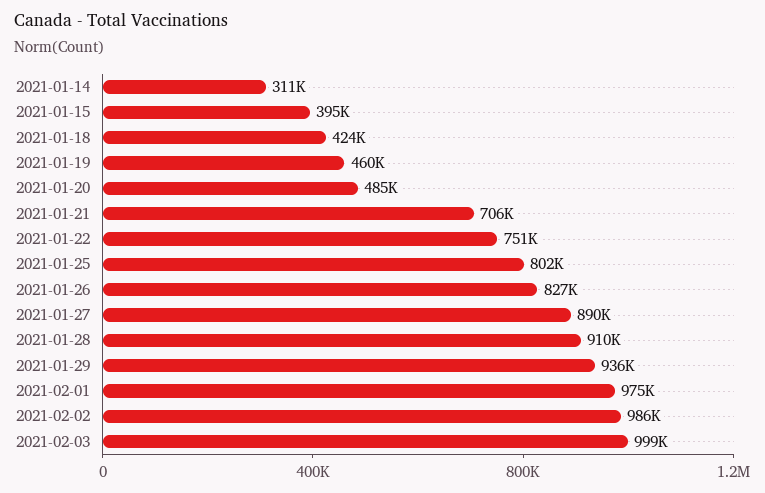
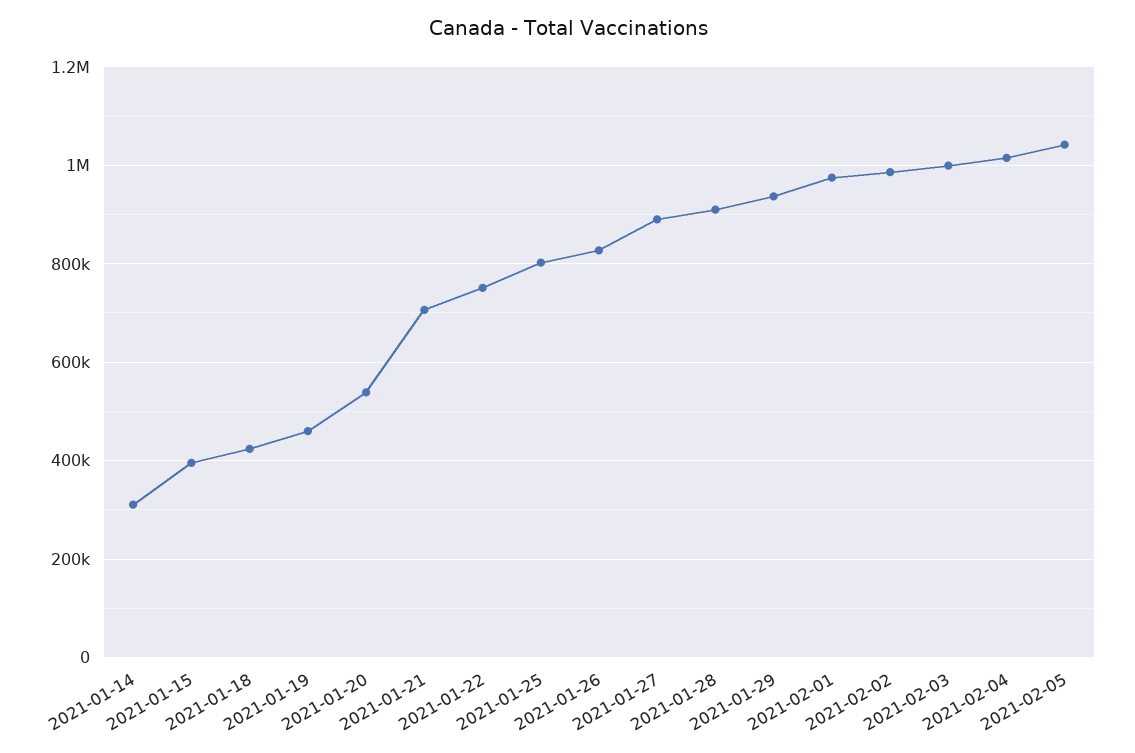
2021-01-20: 485000 -> 540000
2021-02-04: none -> 1020000
2021-02-05: none -> 1040000

